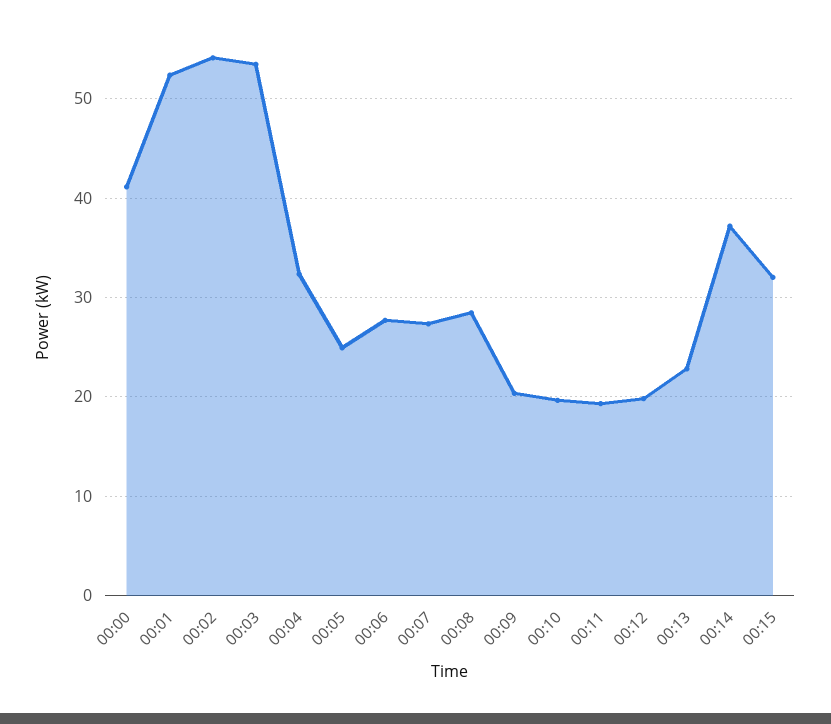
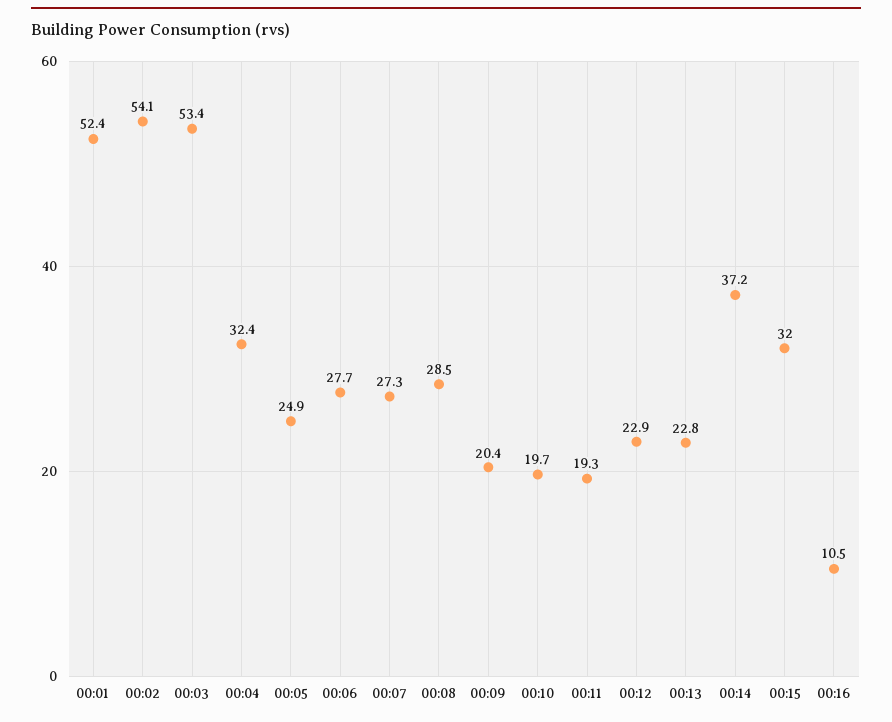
00:00: 41 -> none
00:12: 20 -> 22.9
00:16: none -> 10.5

